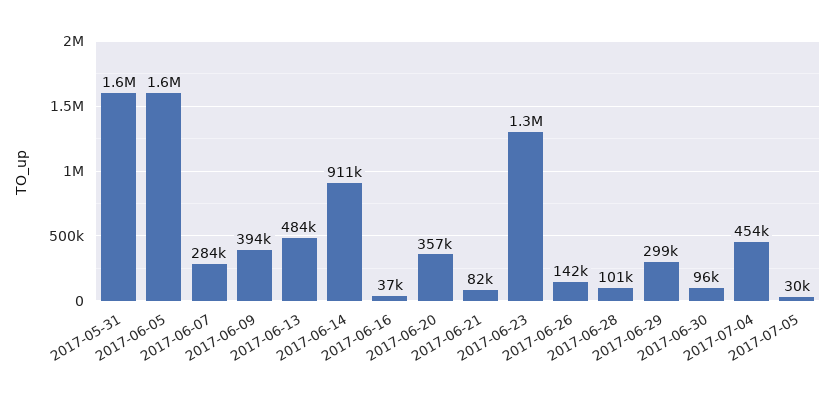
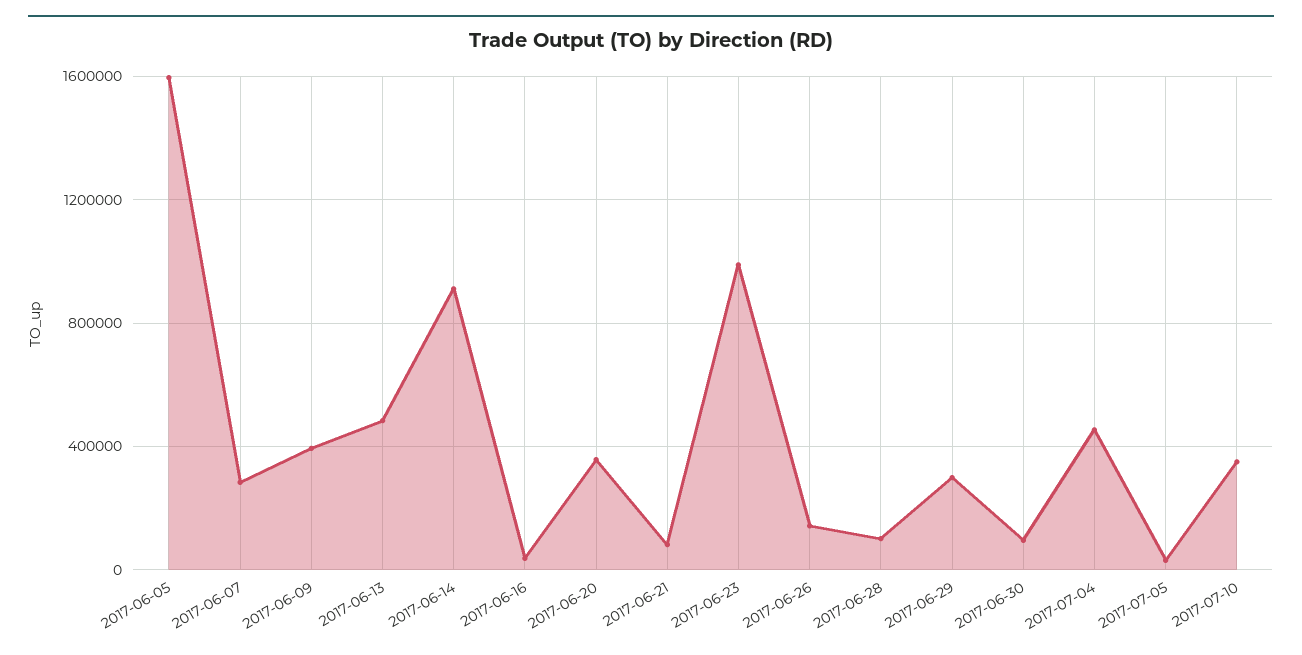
2017-05-31: 1600000 -> none
2017-06-23: 1300000 -> 1000000
2017-07-10: none -> 350000

